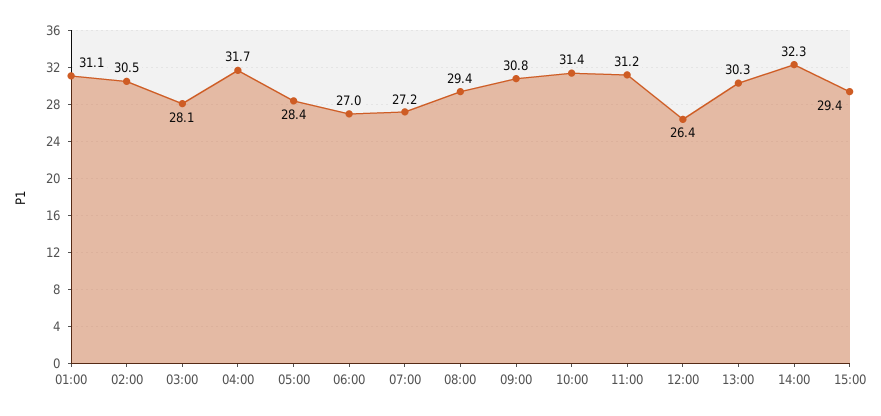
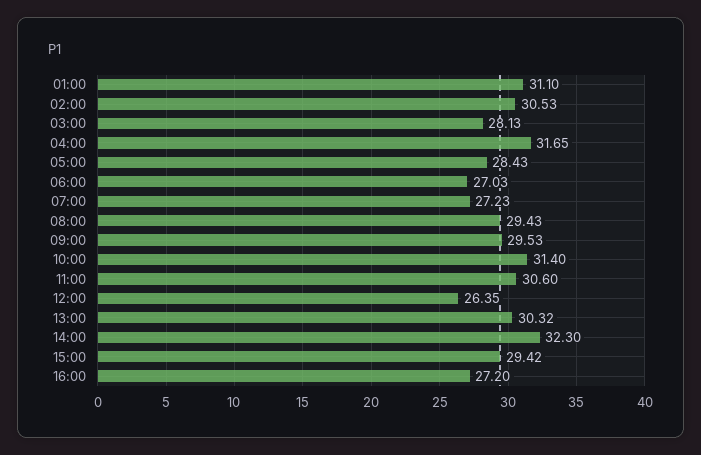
09:00: 30.8 -> 29.53
11:00: 31.2 -> 30.6
16:00: none -> 27.2

